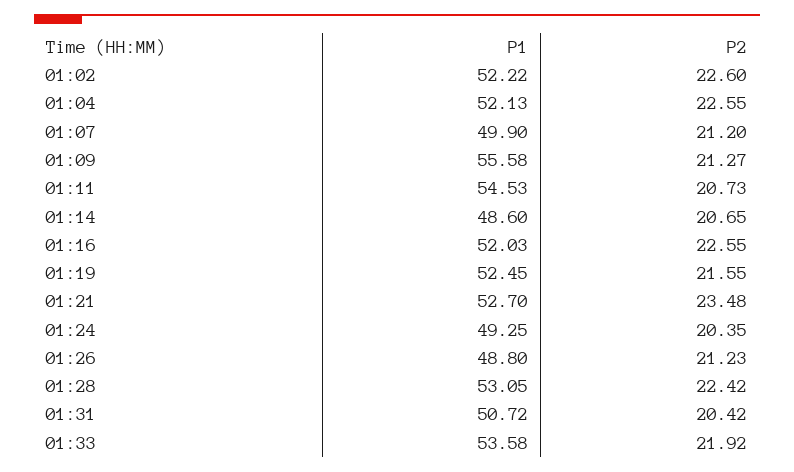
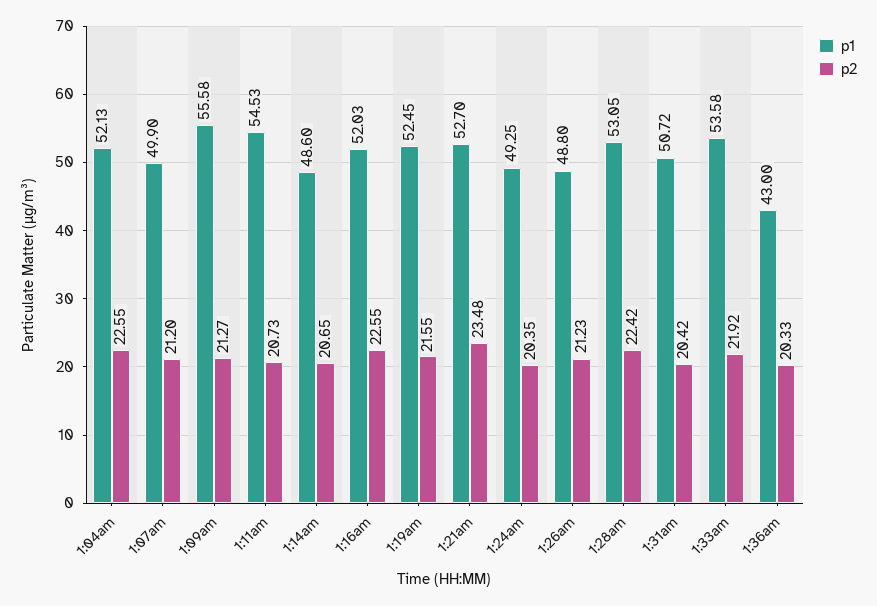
P1, 01:02: 52.22 -> none
P2, 01:02: 22.6 -> none
P1, 1:36am: none -> 43
P2, 1:36am: none -> 20.33

